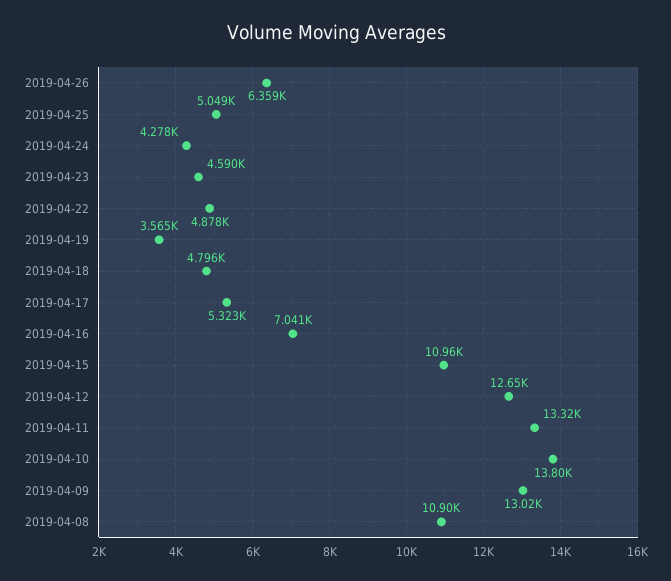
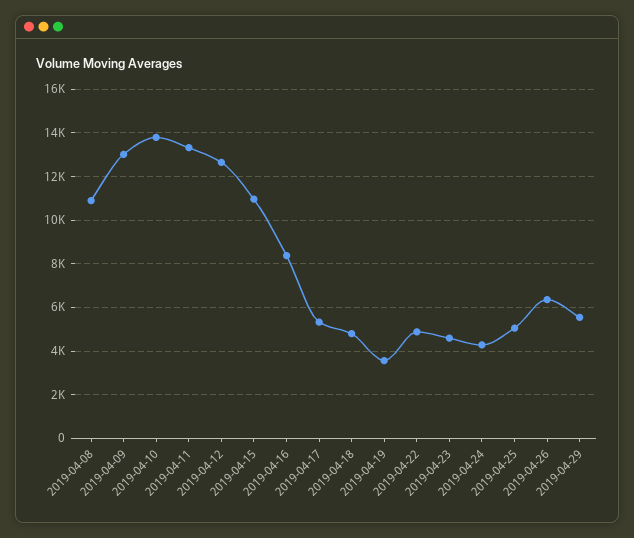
2019-04-16: 7041 -> 8500
2019-04-29: none -> 5500

